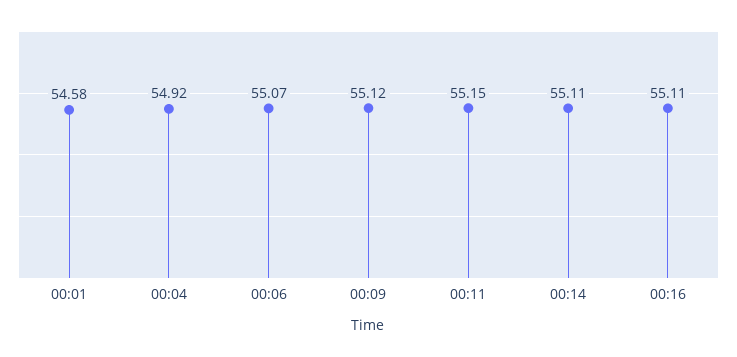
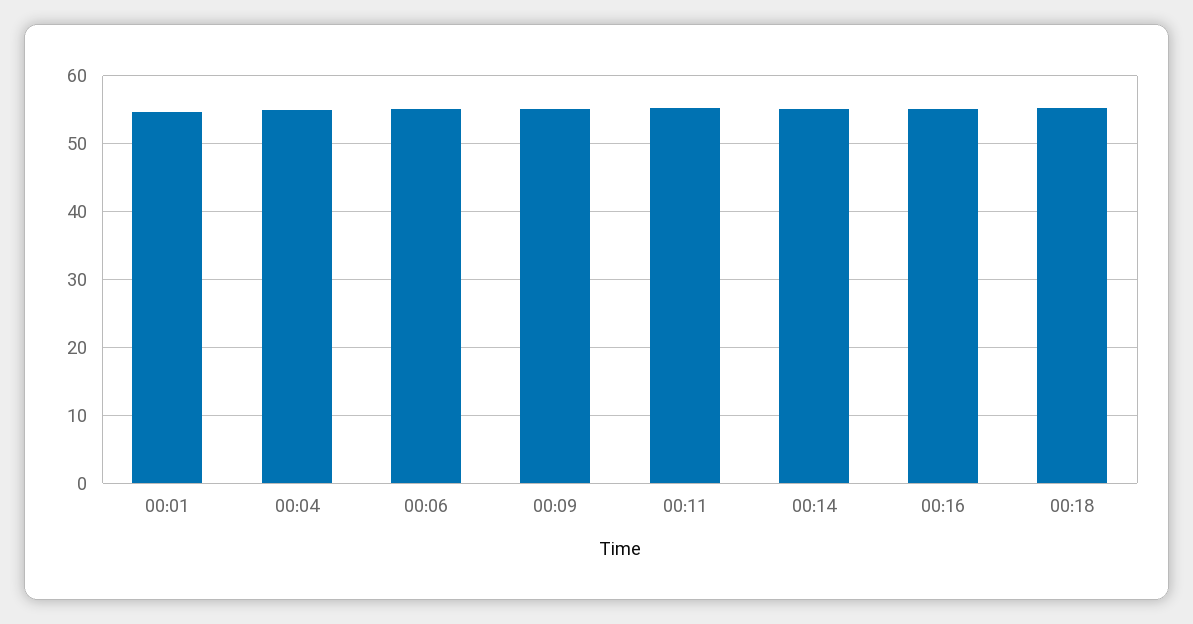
00:18: none -> 55

